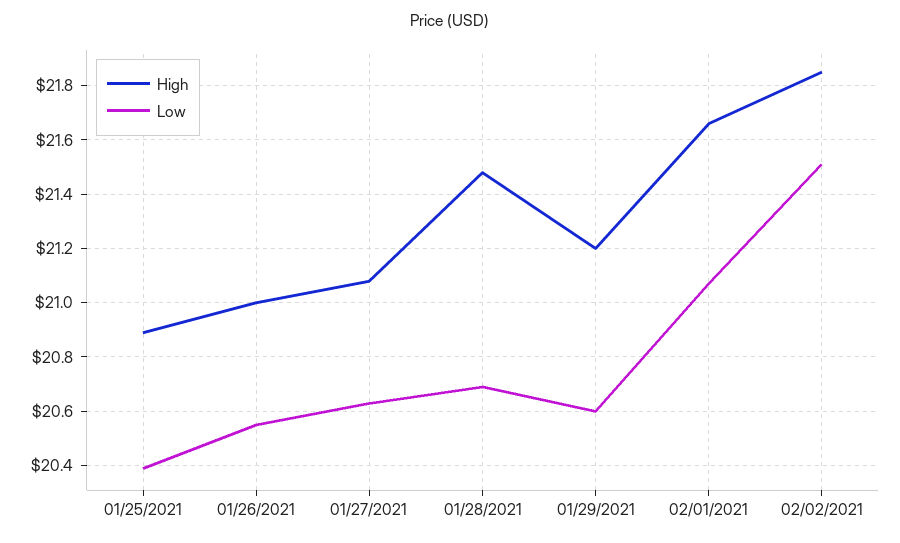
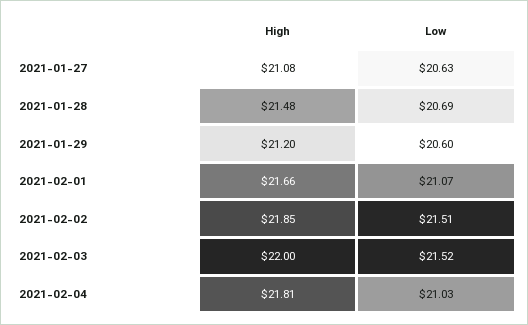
High, 01/25/2021: 20.9 -> none
Low, 01/25/2021: 20.4 -> none
High, 01/26/2021: 21 -> none
Low, 01/26/2021: 20.55 -> none
High, 2021-02-03: none -> 22
Low, 2021-02-03: none -> 21.52
High, 2021-02-04: none -> 21.81
Low, 2021-02-04: none -> 21.03

